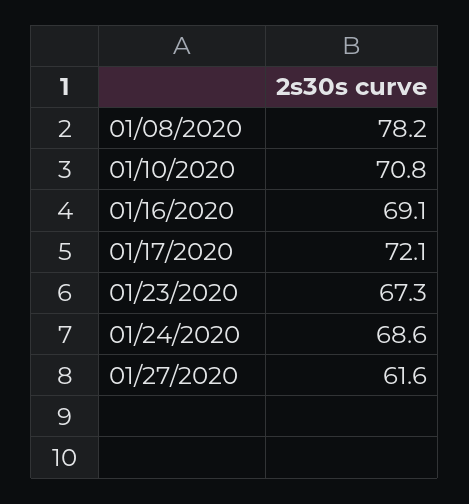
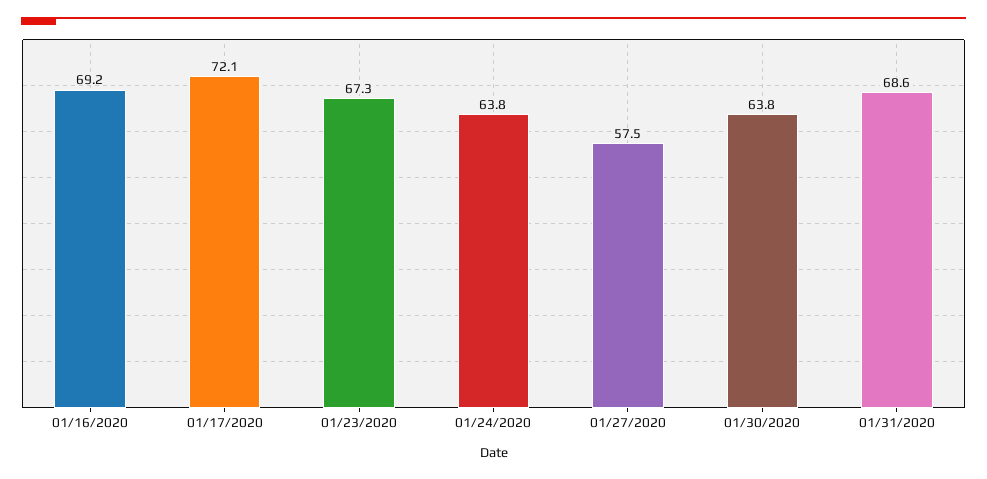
01/08/2020: 78.2 -> none
01/10/2020: 70.8 -> none
01/16/2020: 69.1 -> 69.2
01/24/2020: 68.6 -> 63.8
01/27/2020: 61.6 -> 57.5
01/30/2020: none -> 63.8
01/31/2020: none -> 68.6

